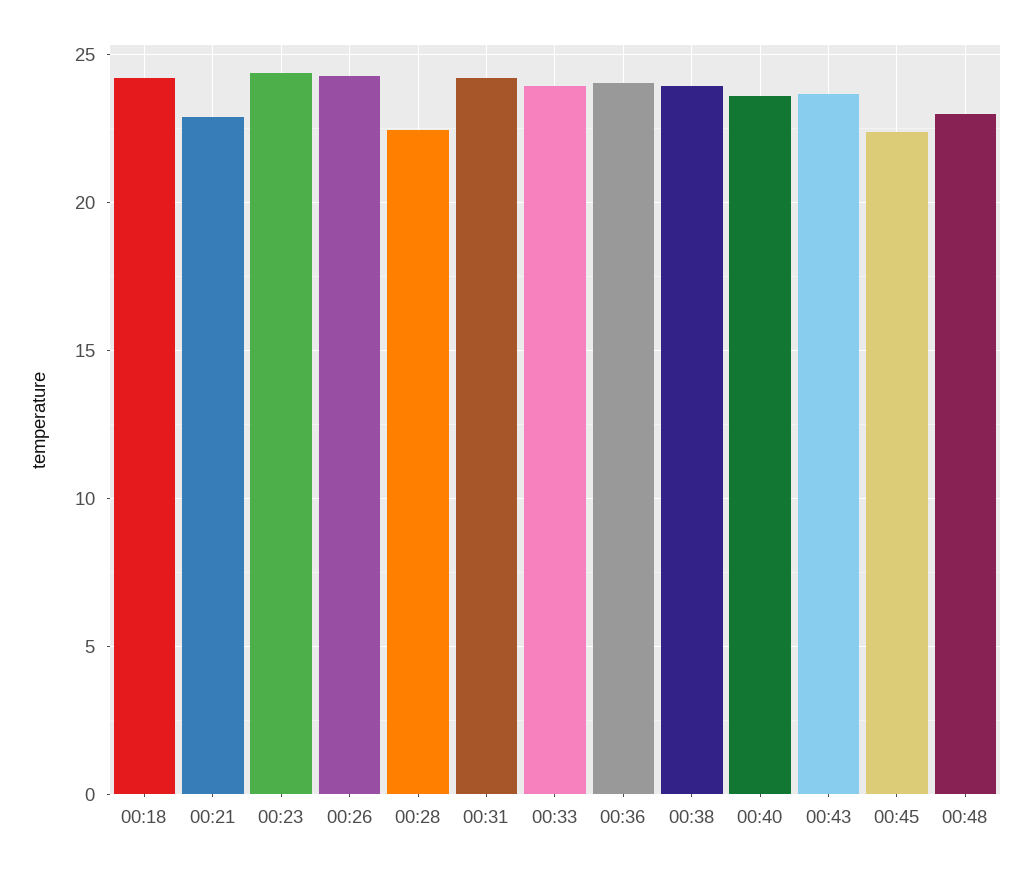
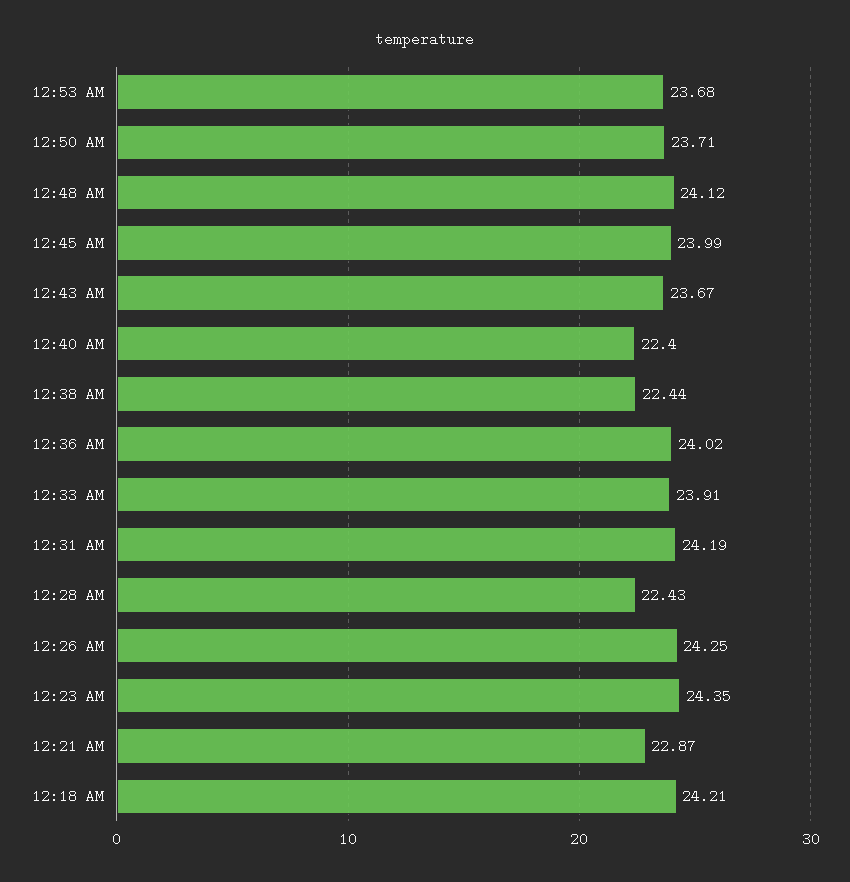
00:38: 24 -> 22.44
00:40: 23.5 -> 22.4
00:45: 22.5 -> 23.99
00:48: 23 -> 24.12
12:53 AM: none -> 23.68
12:50 AM: none -> 23.71

